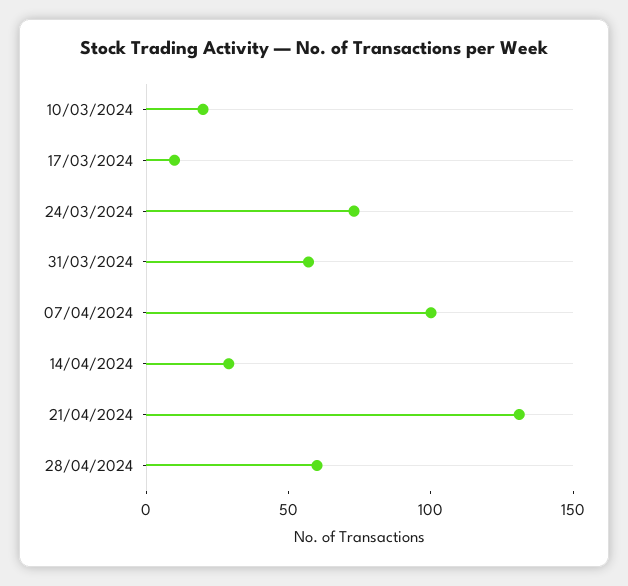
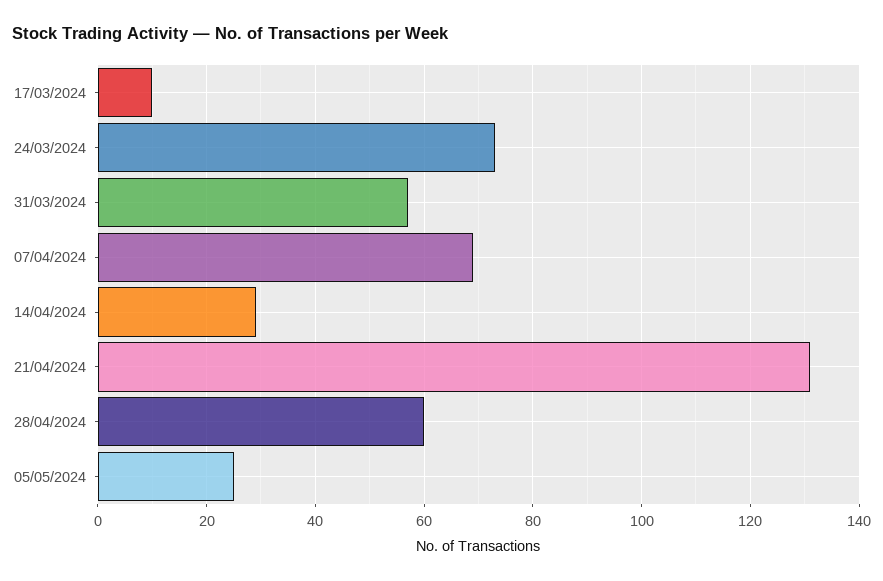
10/03/2024: 20 -> none
07/04/2024: 100 -> 70
05/05/2024: none -> 25

